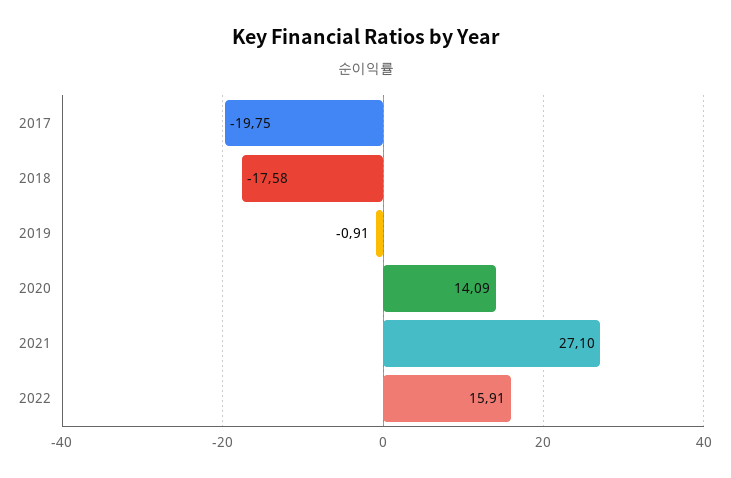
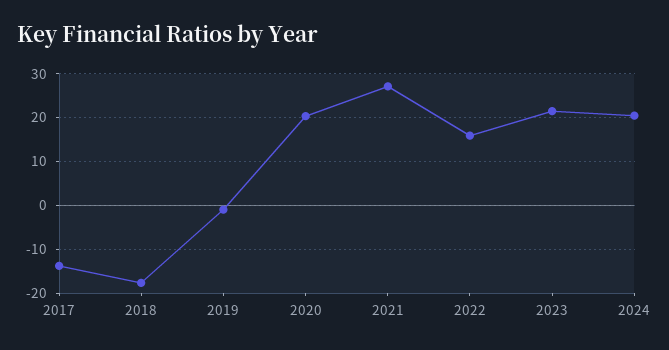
2017: -19.75 -> -14
2020: 14.09 -> 20
2023: none -> 22
2024: none -> 20

